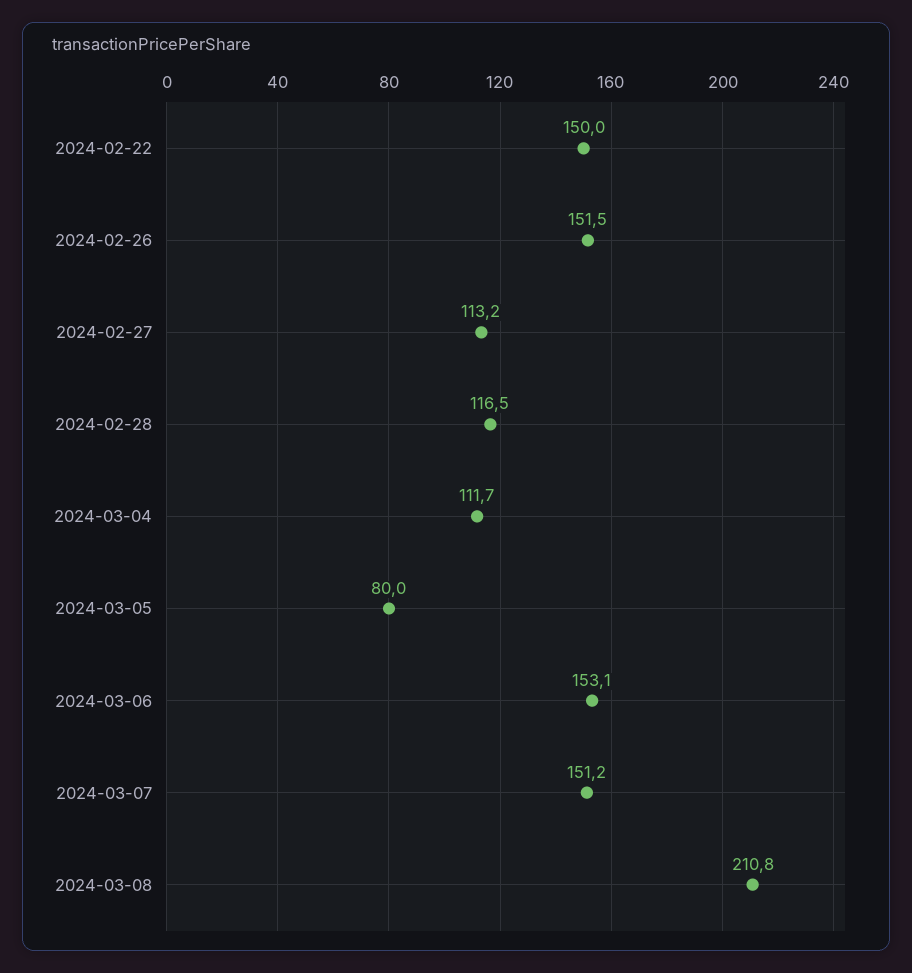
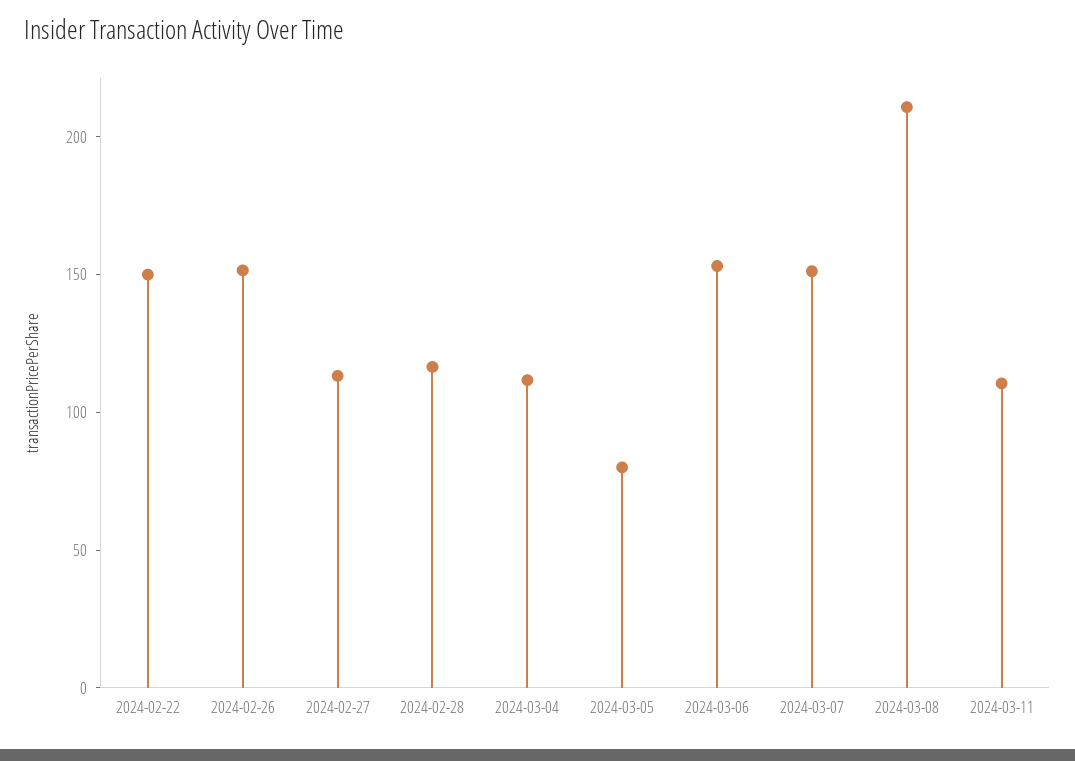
2024-03-11: none -> 110

